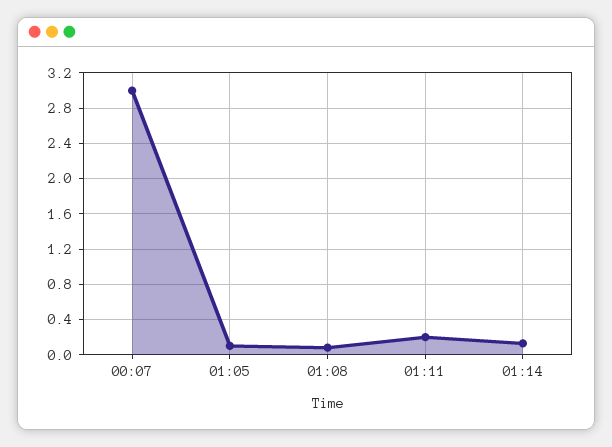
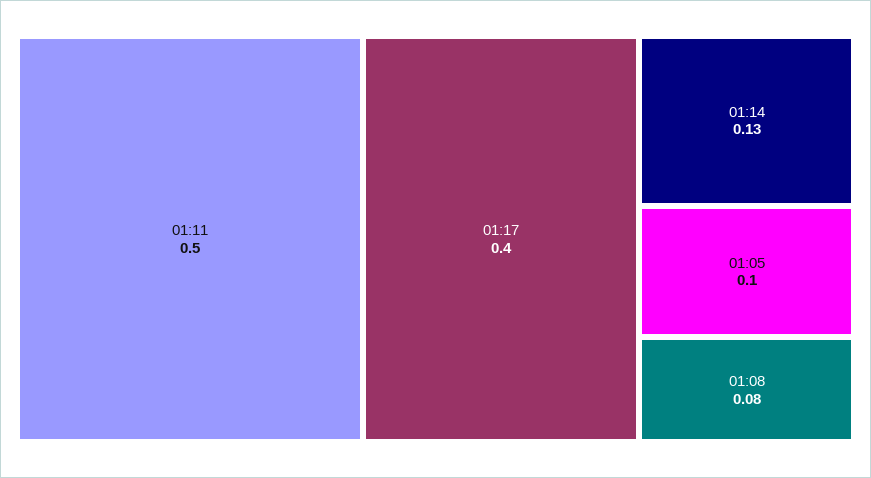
00:07: 3 -> none
01:11: 0.2 -> 0.5
01:17: none -> 0.4

